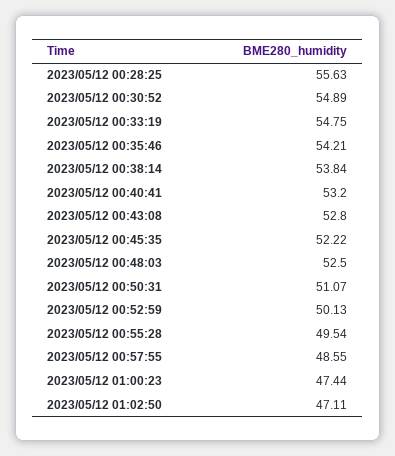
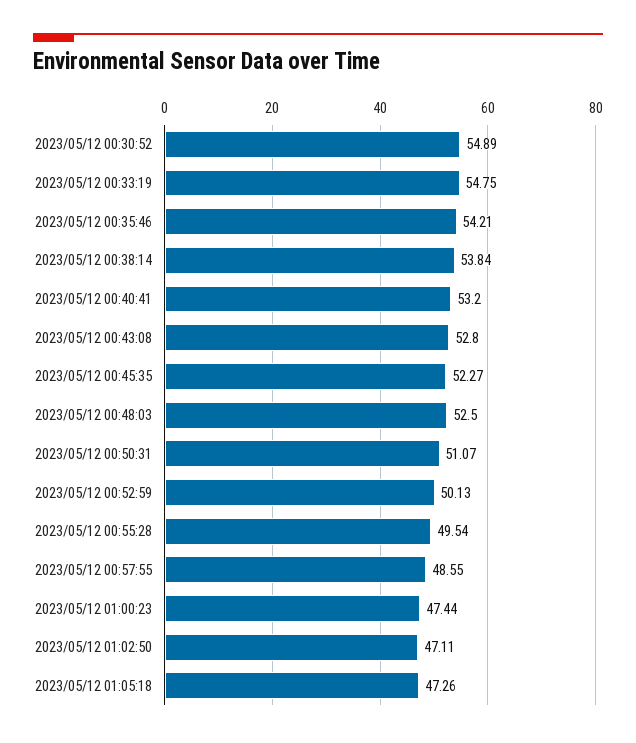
2023/05/12 00:28:25: 55.63 -> none
2023/05/12 00:45:35: 52.22 -> 52.27
2023/05/12 01:05:18: none -> 47.26

